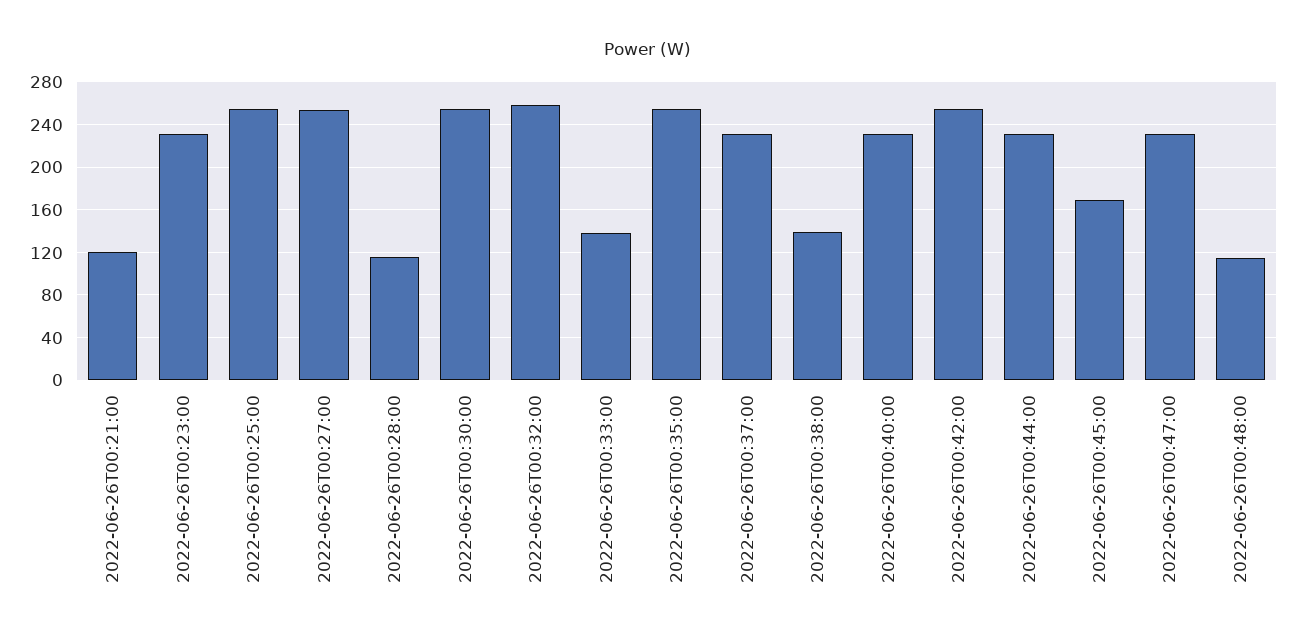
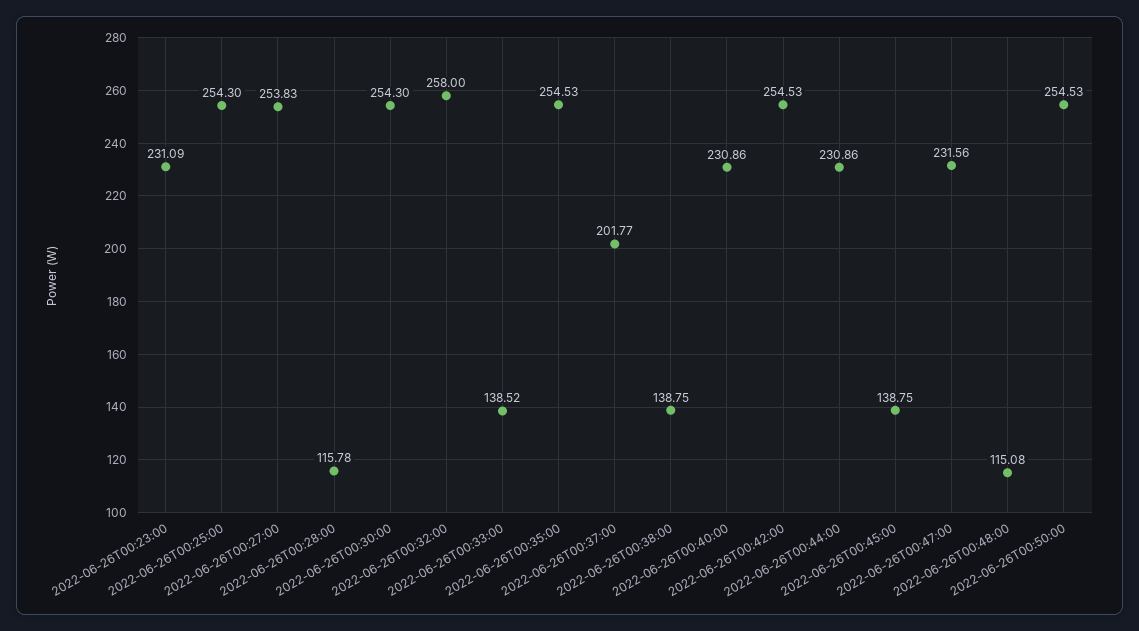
2022-06-26T00:21:00: 120 -> none
2022-06-26T00:37:00: 230 -> 201.77
2022-06-26T00:45:00: 170 -> 138.75
2022-06-26T00:50:00: none -> 254.53

